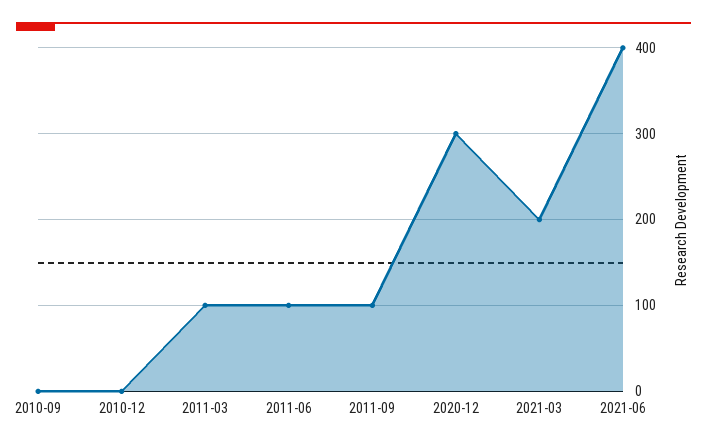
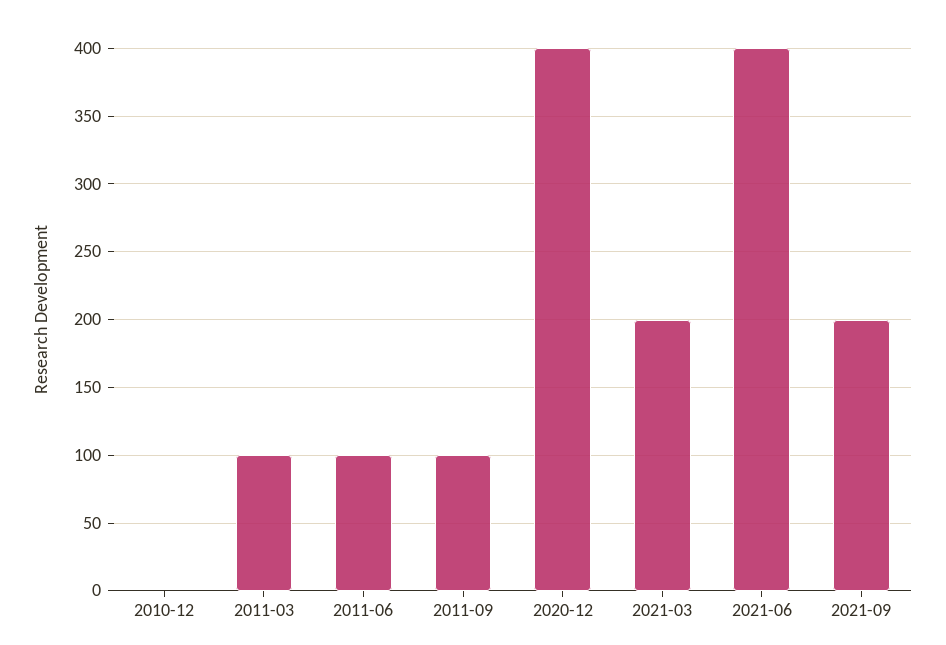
2010-09: 0 -> none
2020-12: 300 -> 400
2021-09: none -> 200

